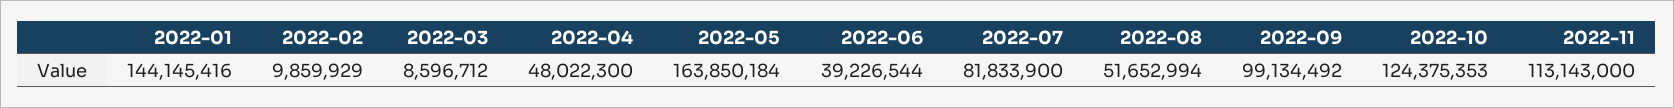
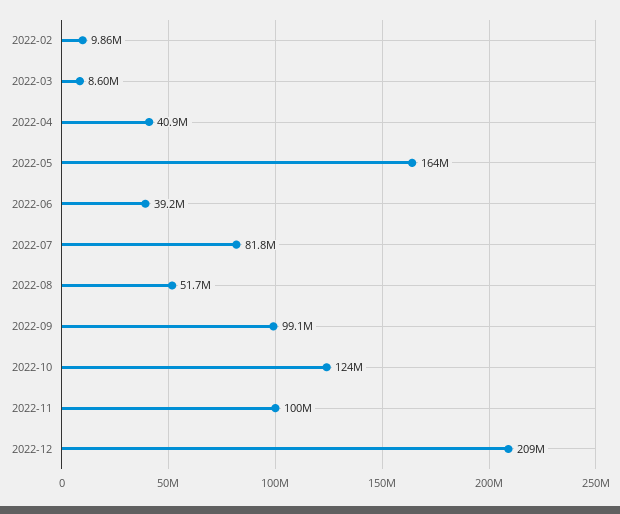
2022-01: 144145416 -> none
2022-04: 48022300 -> 40900000
2022-11: 113143000 -> 100000000
2022-12: none -> 209000000

